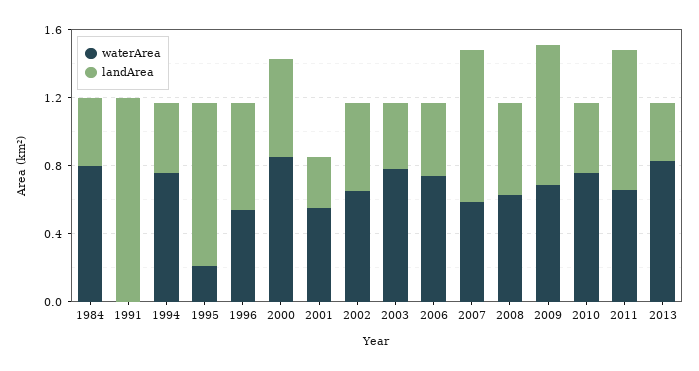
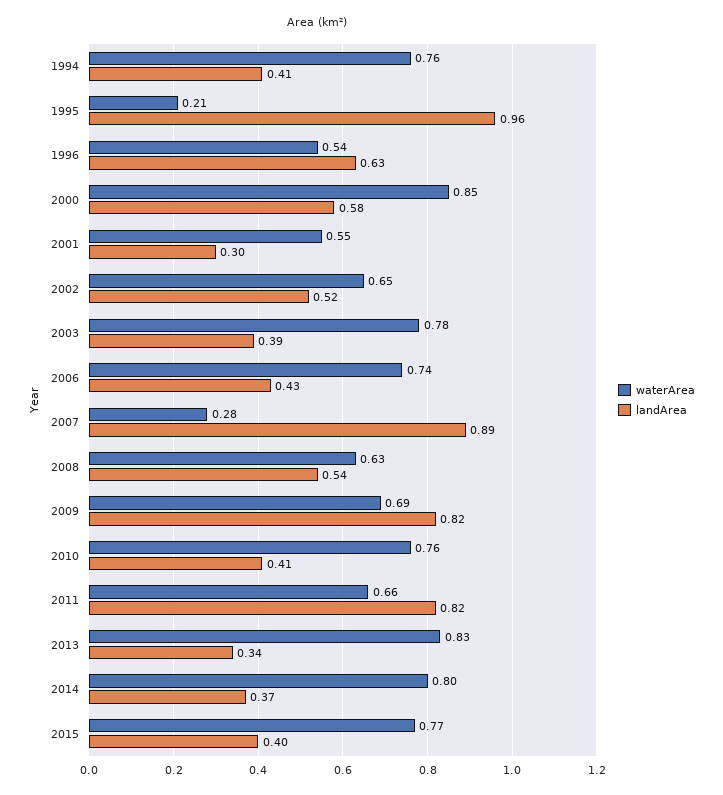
waterArea, 1984: 0.8 -> none
landArea, 1984: 0.4 -> none
waterArea, 1991: 0 -> none
landArea, 1991: 1.2 -> none
waterArea, 2007: 0.6 -> 0.28
waterArea, 2014: none -> 0.8
landArea, 2014: none -> 0.37
waterArea, 2015: none -> 0.77
landArea, 2015: none -> 0.4

